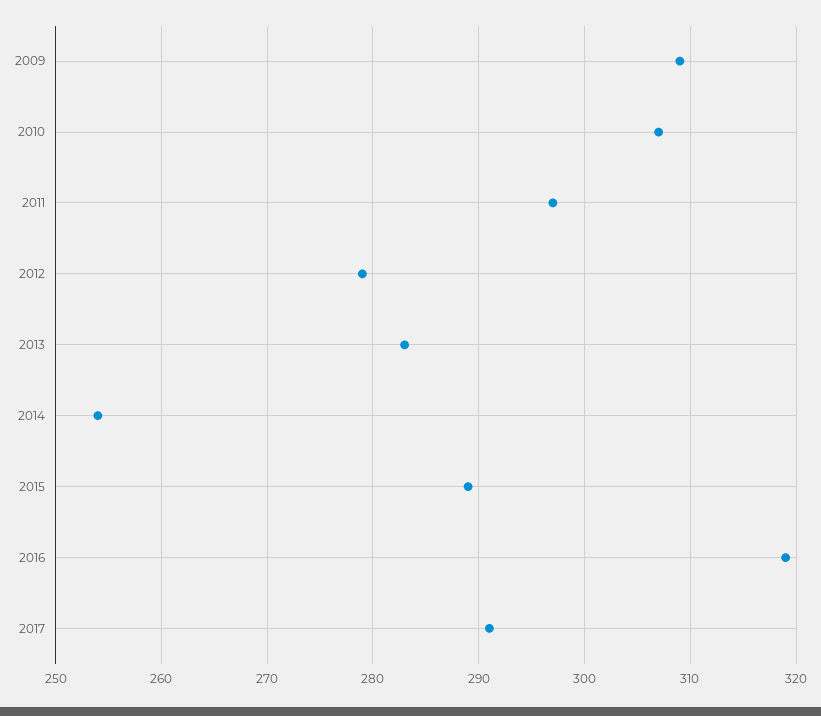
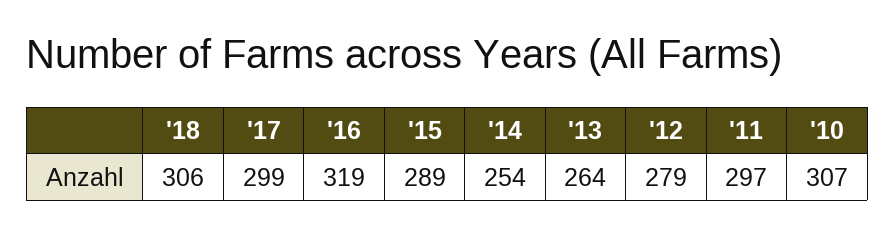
2009: 309 -> none
2013: 283 -> 264
2017: 291 -> 299
'18: none -> 306

